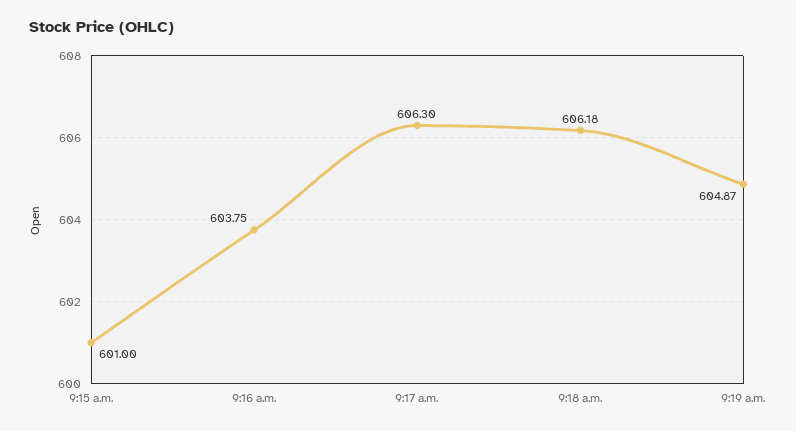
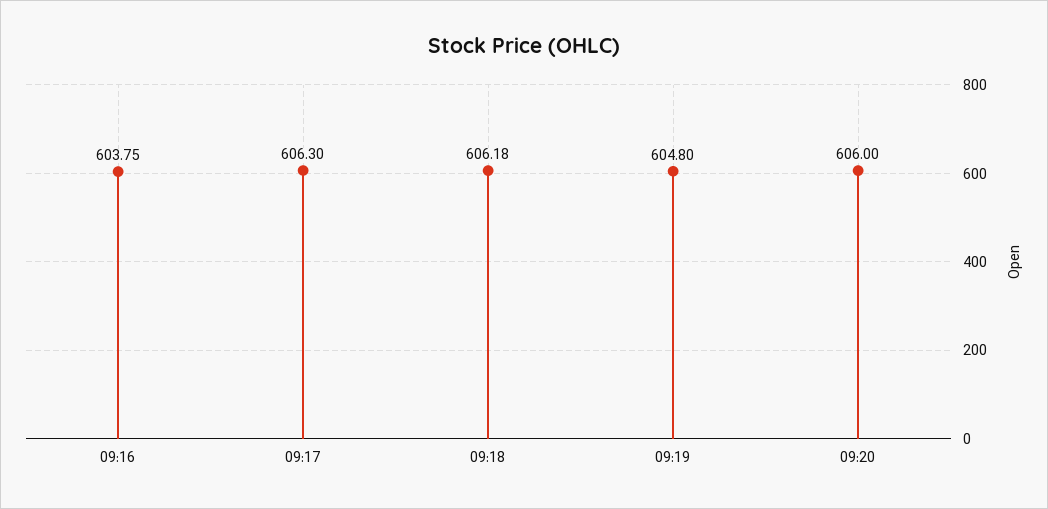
9:15 a.m.: 601 -> none
9:19 a.m.: 604.87 -> 604.8
09:20: none -> 606

